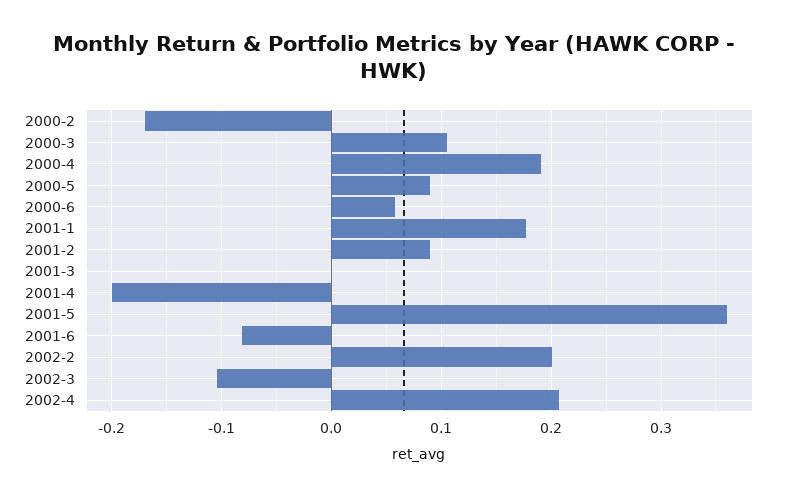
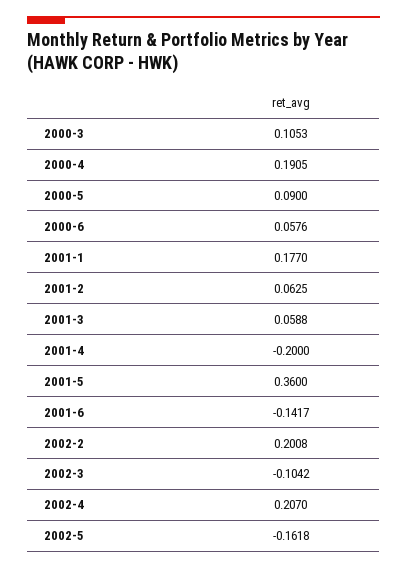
2000-2: -0.17 -> none
2001-2: 0.09 -> 0.0625
2001-3: 0 -> 0.0588
2001-6: -0.08 -> -0.1417
2002-5: none -> -0.1618

